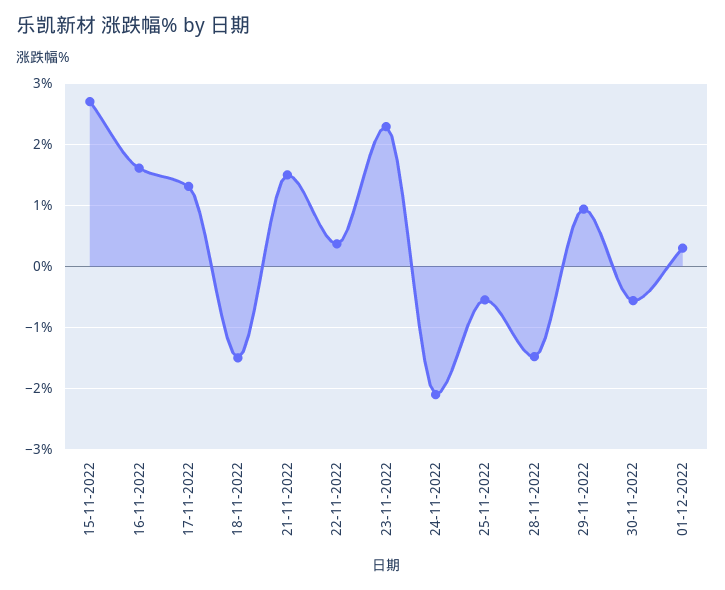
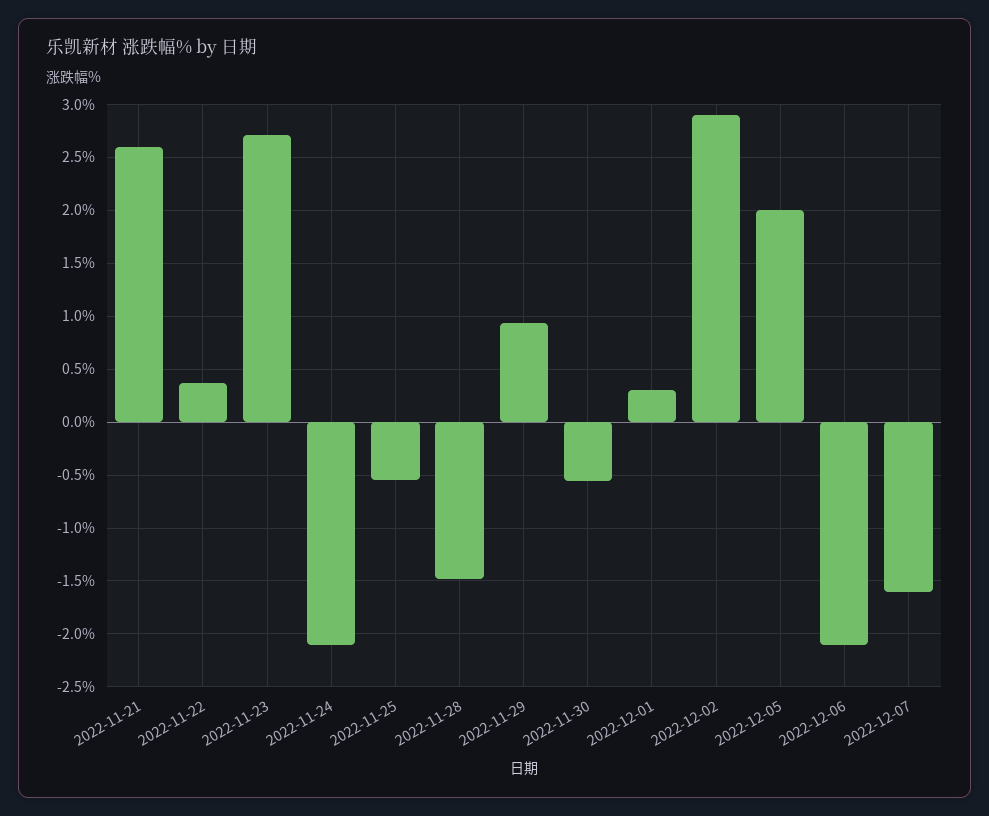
15-11-2022: 2.7 -> none
16-11-2022: 1.6 -> none
17-11-2022: 1.3 -> none
18-11-2022: -1.5 -> none
21-11-2022: 1.5 -> 2.6
23-11-2022: 2.3 -> 2.7
2022-12-02: none -> 2.9
2022-12-05: none -> 2
2022-12-06: none -> -2.1
2022-12-07: none -> -1.6

